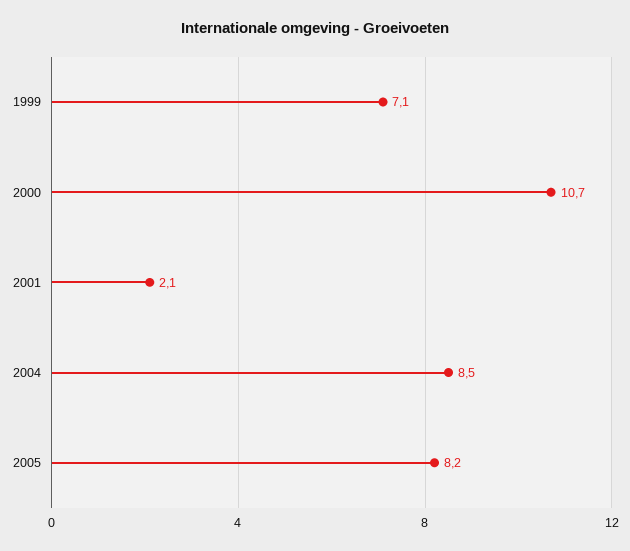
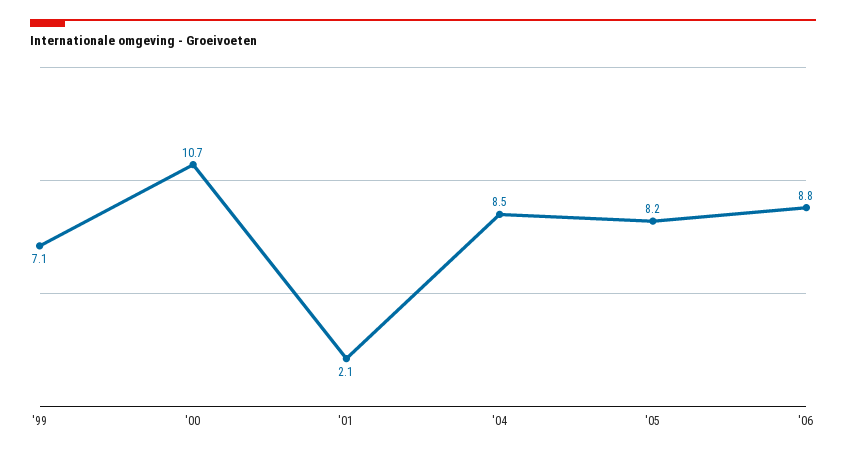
'06: none -> 8.8

